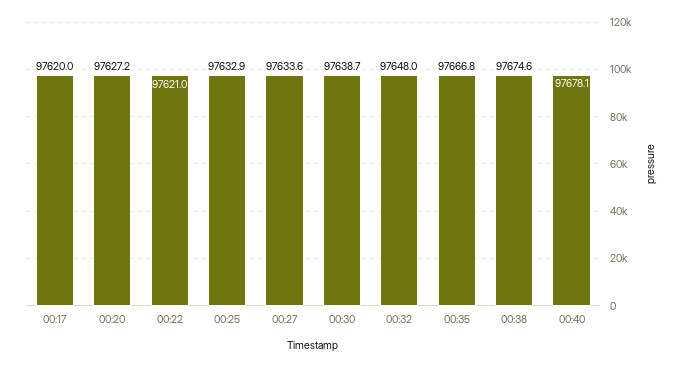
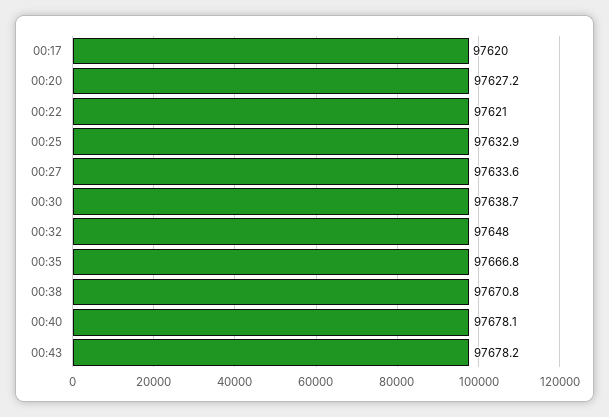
00:38: 97674.6 -> 97670.8
00:43: none -> 97678.2

